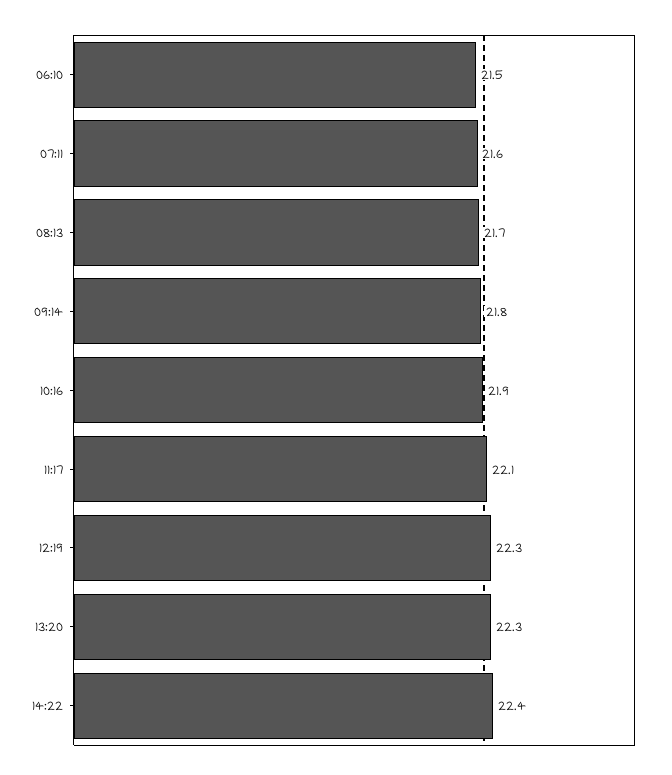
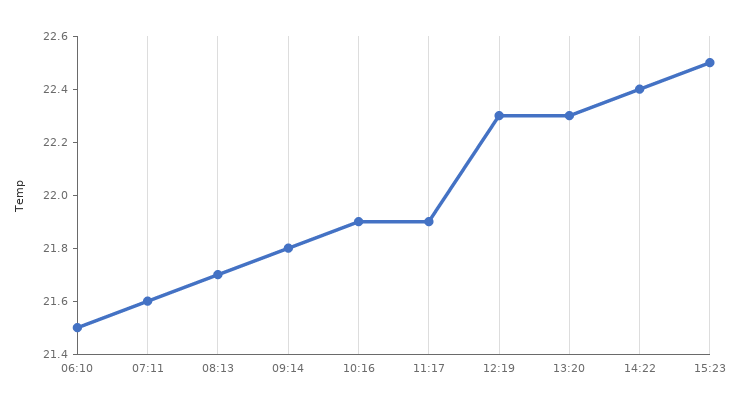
11:17: 22.1 -> 21.9
15:23: none -> 22.5

